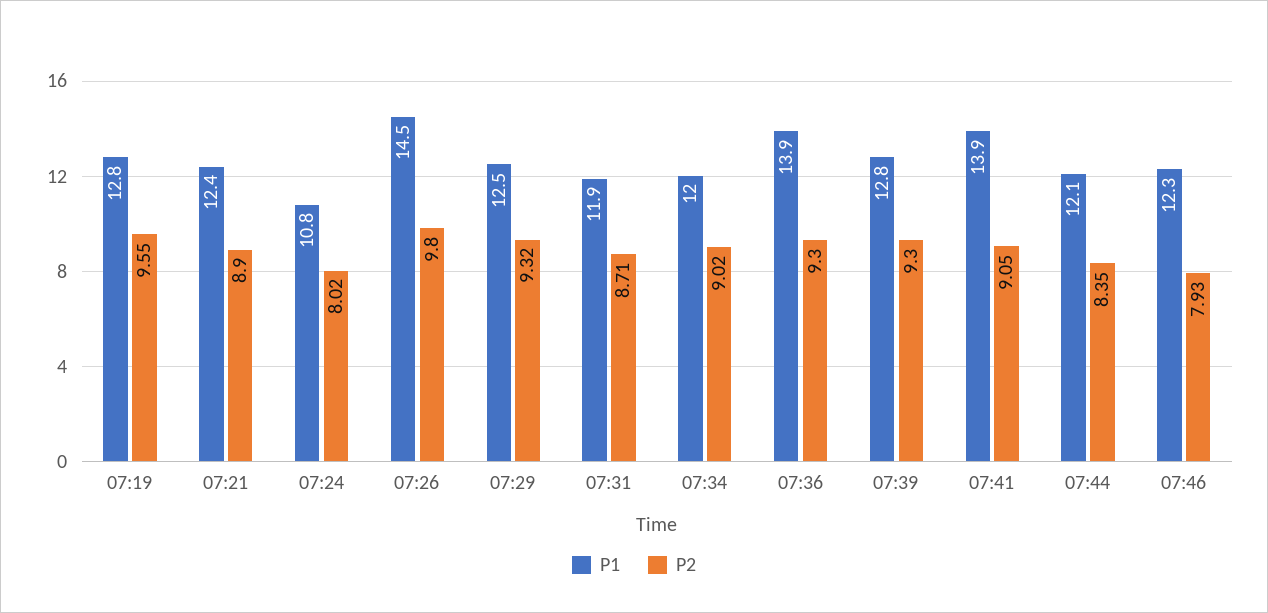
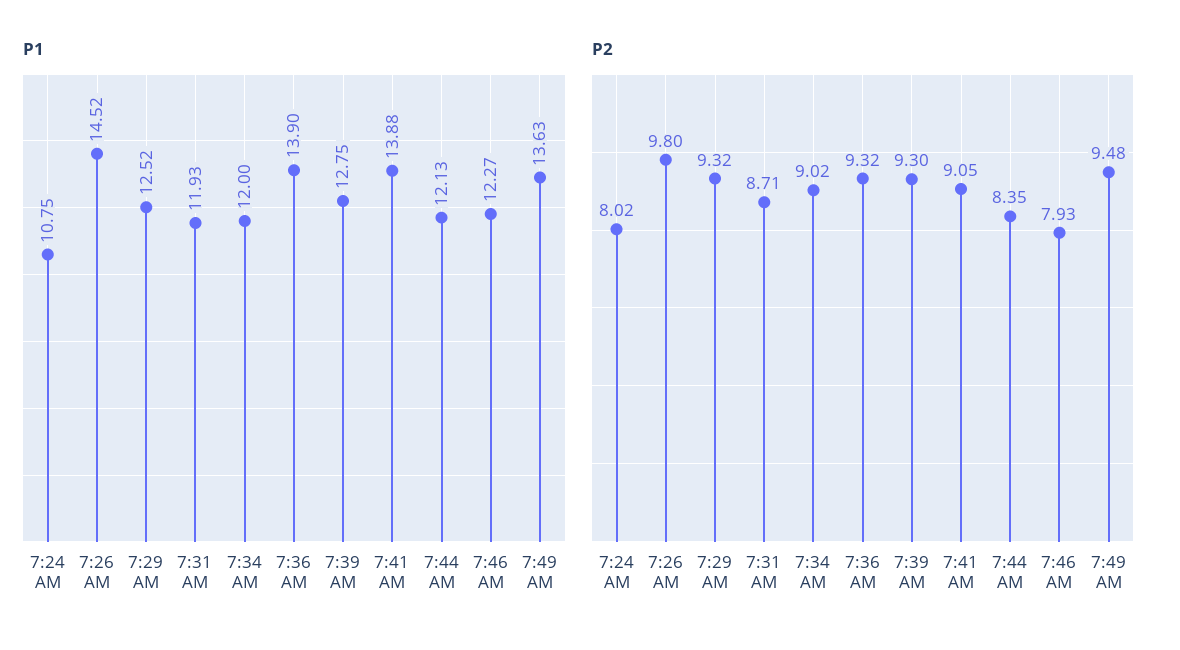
P1, 07:19: 12.8 -> none
P2, 07:19: 9.55 -> none
P1, 07:21: 12.4 -> none
P2, 07:21: 8.9 -> none
P2, 07:36: 9.3 -> 9.32
P1, 7:49 AM: none -> 13.63
P2, 7:49 AM: none -> 9.48

